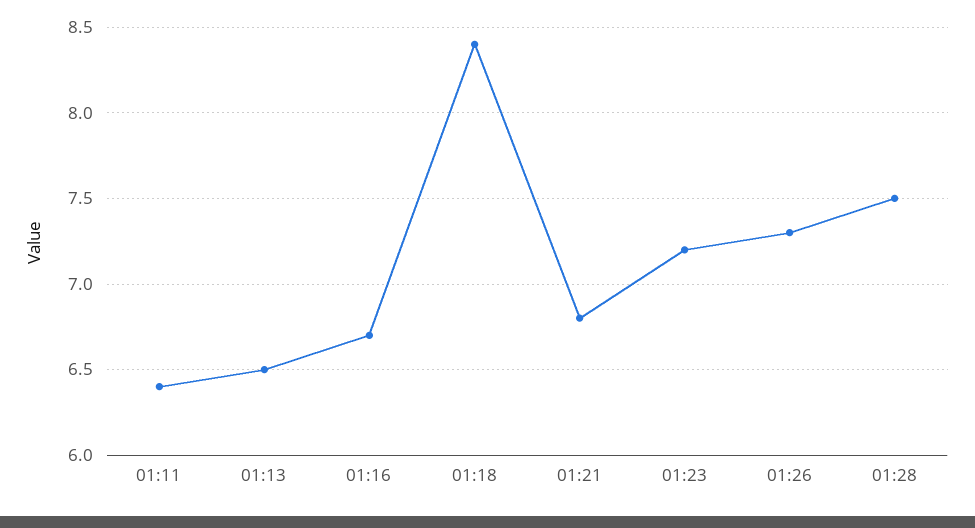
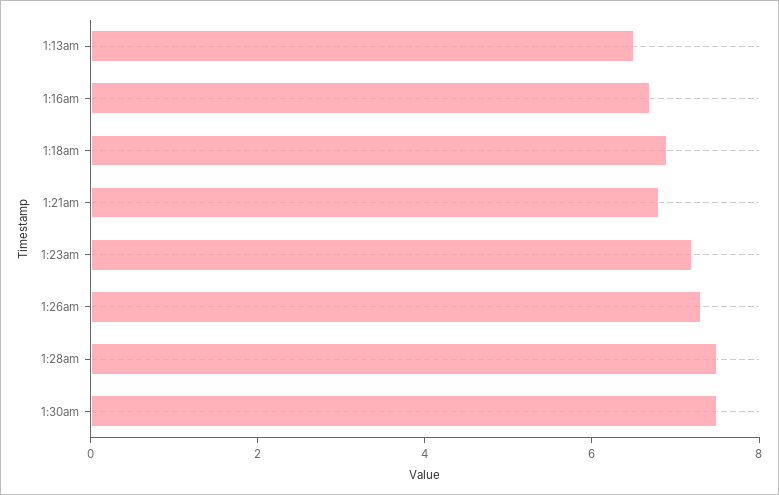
01:11: 6.4 -> none
01:18: 8.4 -> 7
1:30am: none -> 7.5

